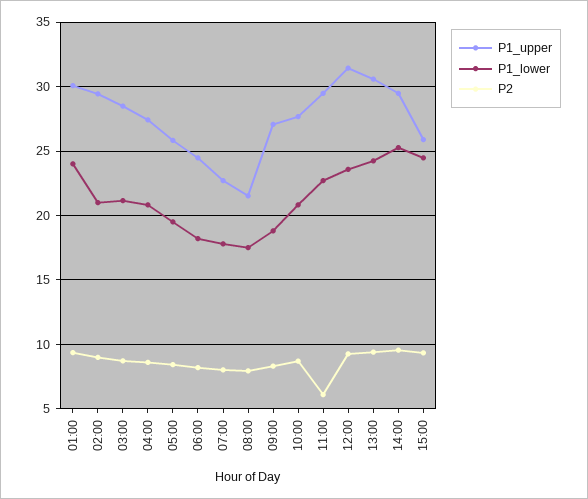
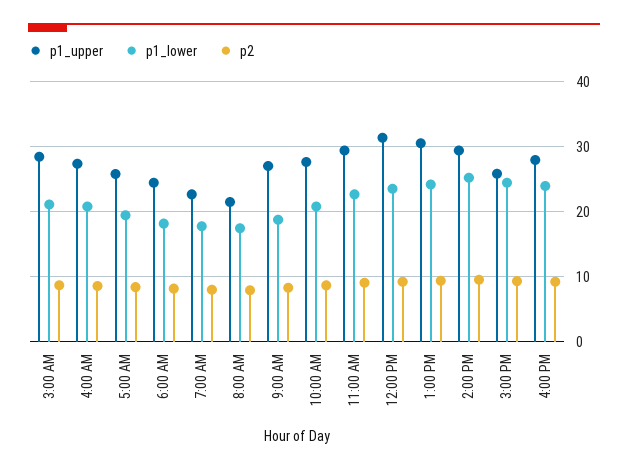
P1_upper, 01:00: 30 -> none
P1_lower, 01:00: 24 -> none
P2, 01:00: 9.5 -> none
P1_upper, 02:00: 29.5 -> none
P1_lower, 02:00: 21 -> none
P2, 02:00: 9 -> none
P2, 11:00: 6 -> 9
P1_upper, 4:00 PM: none -> 28
P1_lower, 4:00 PM: none -> 24
P2, 4:00 PM: none -> 9

